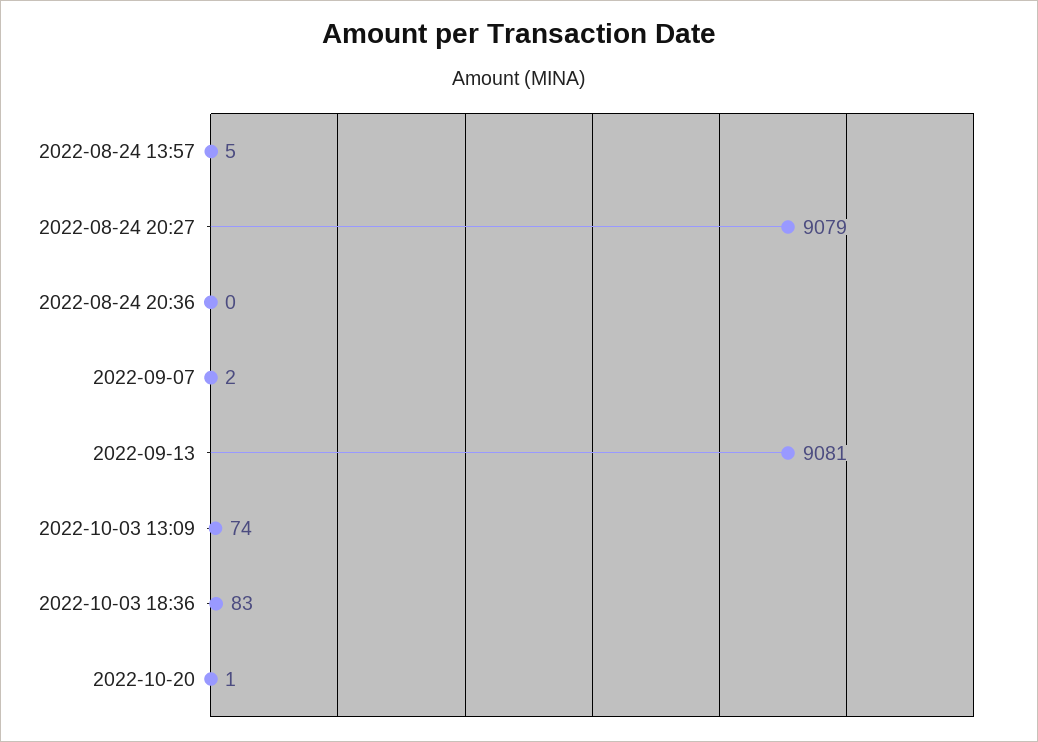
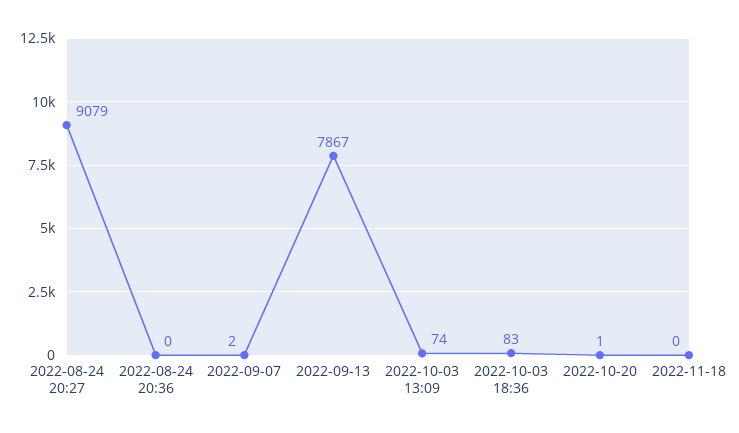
2022-08-24 13:57: 5 -> none
2022-09-13: 9081 -> 7867
2022-11-18: none -> 0

